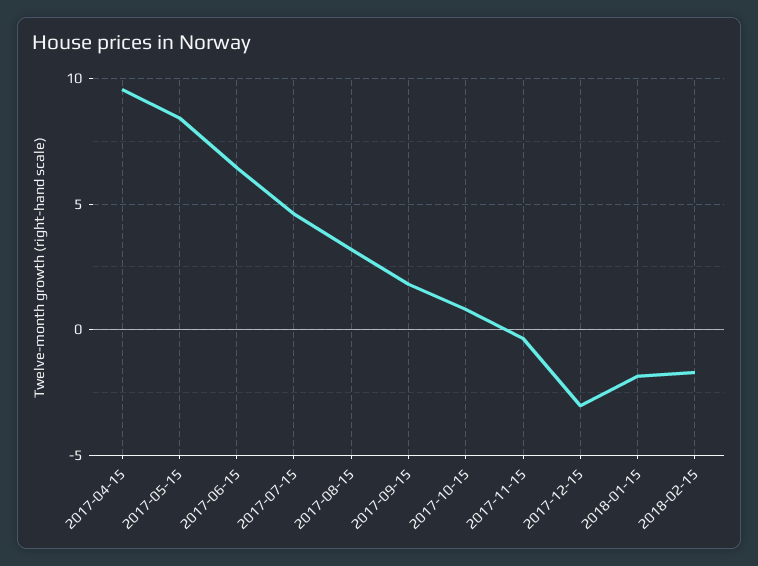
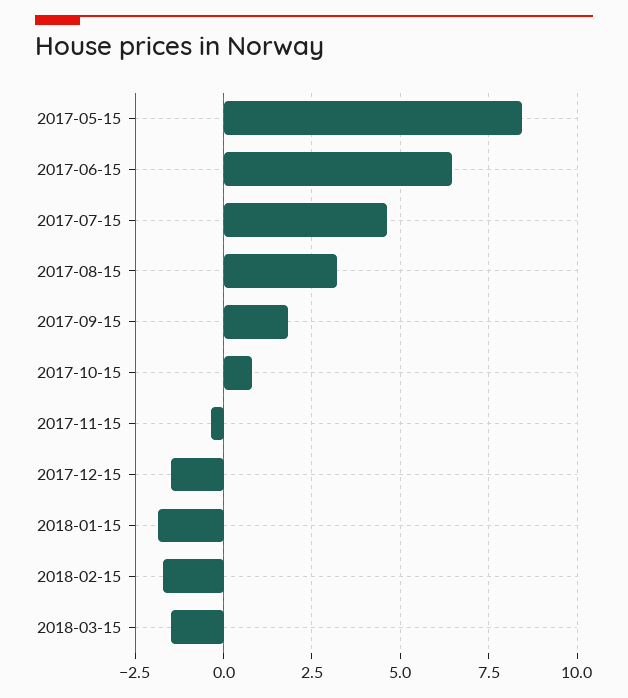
2017-04-15: 9.5 -> none
2017-12-15: -3 -> -1.5
2018-03-15: none -> -1.5

